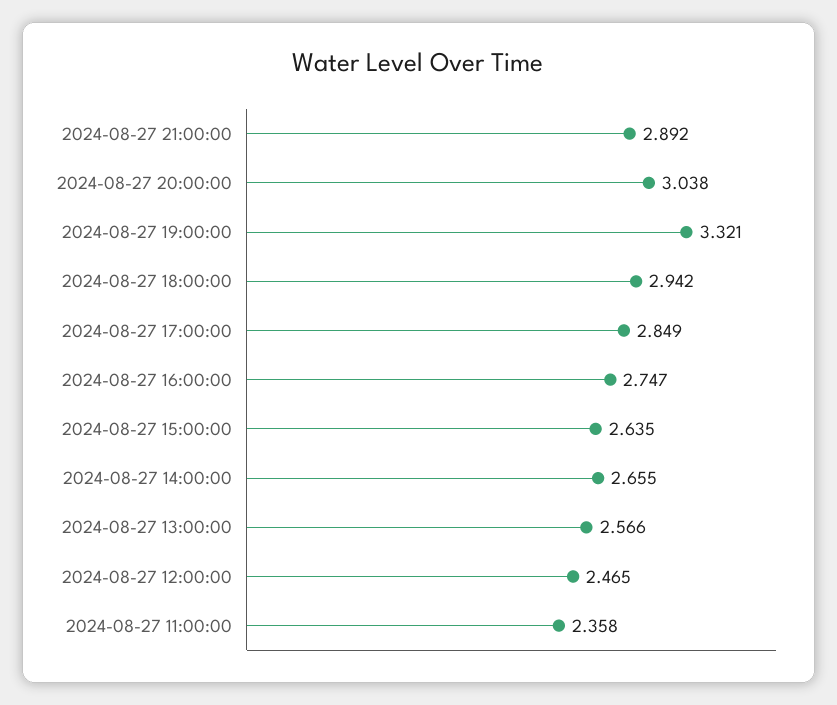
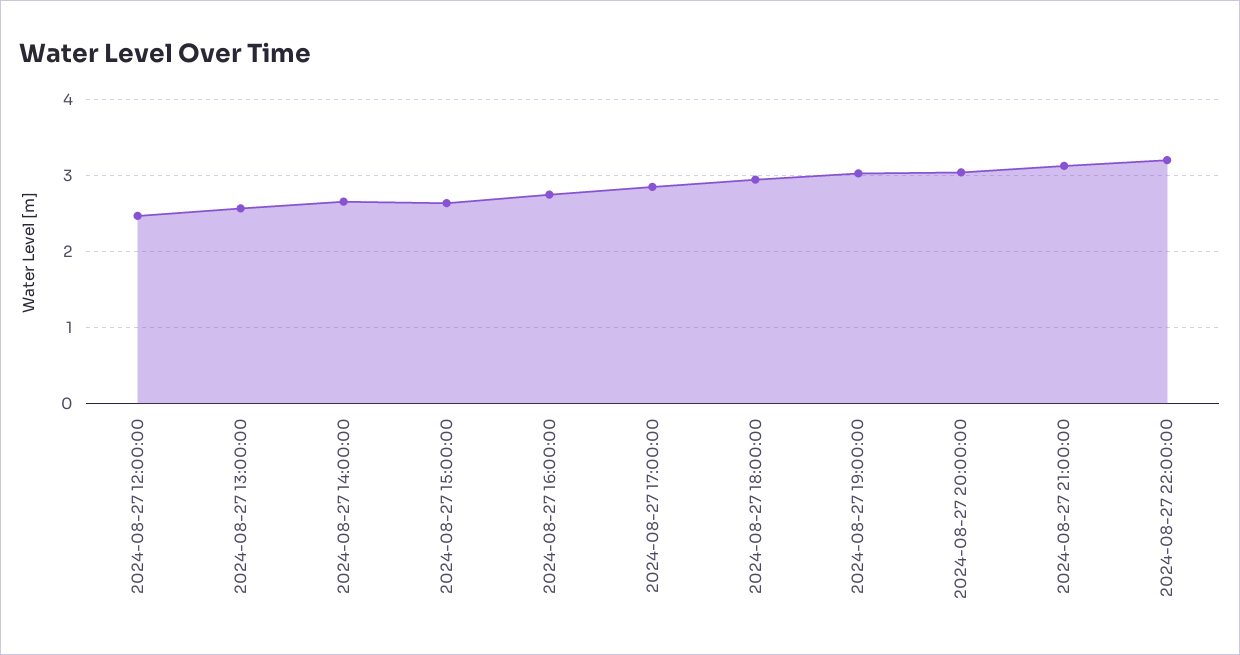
2024-08-27 21:00:00: 2.892 -> 3.1
2024-08-27 19:00:00: 3.321 -> 3
2024-08-27 11:00:00: 2.358 -> none
2024-08-27 22:00:00: none -> 3.2

